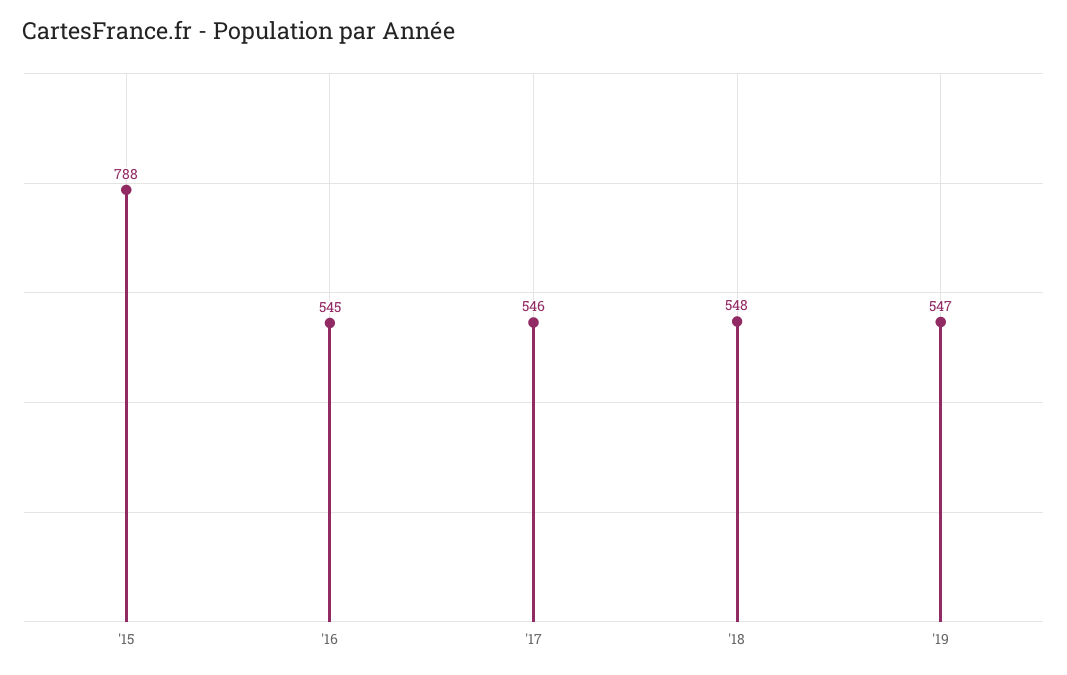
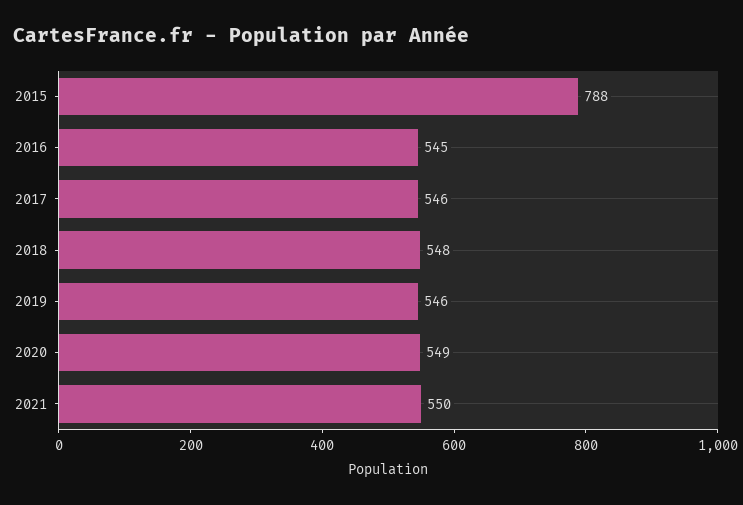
'19: 547 -> 546
2020: none -> 549
2021: none -> 550

